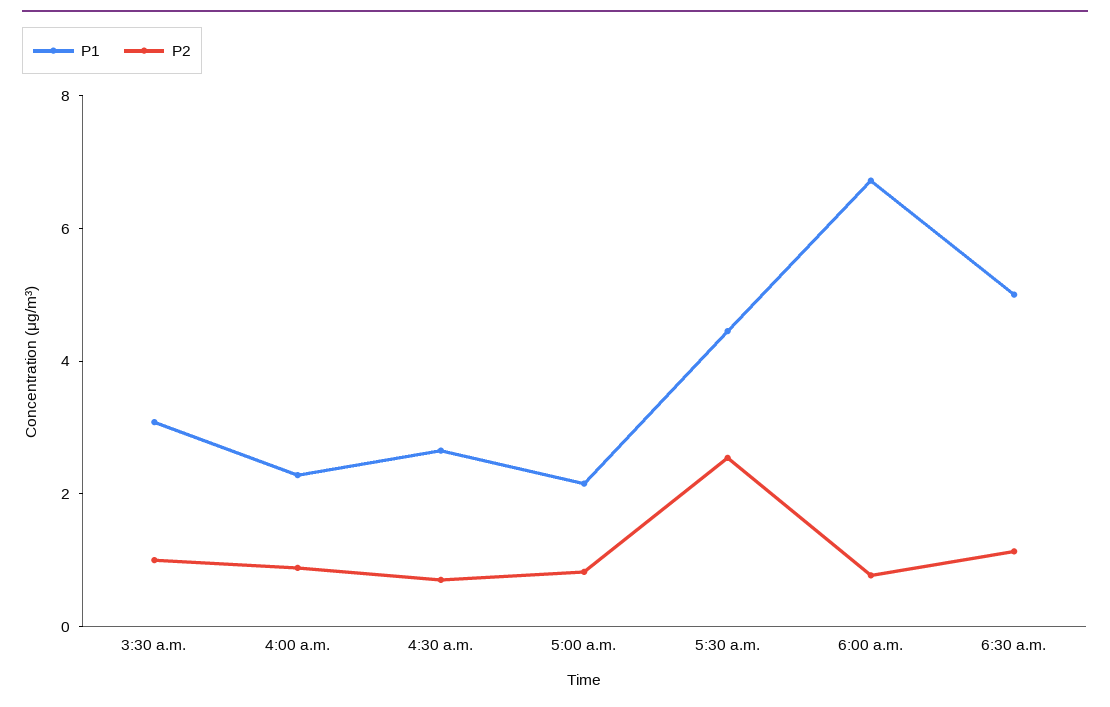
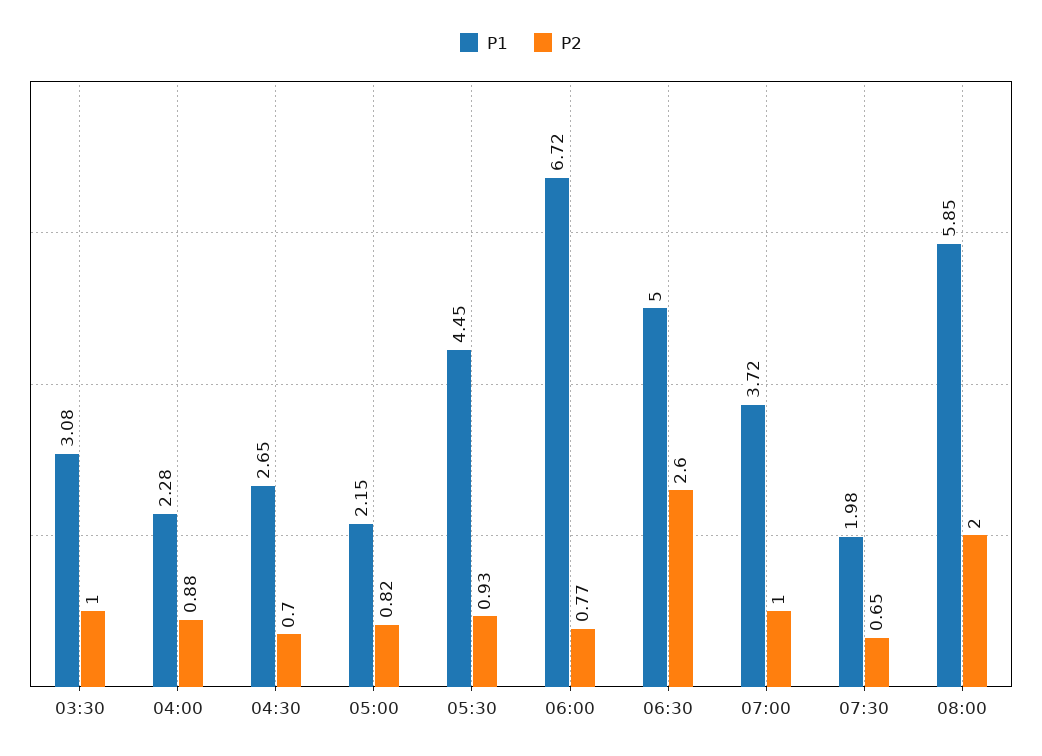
P2, 5:30 a.m.: 2.5 -> 0.93
P2, 6:30 a.m.: 1 -> 2.6
P1, 07:00: none -> 3.72
P2, 07:00: none -> 1
P1, 07:30: none -> 1.98
P2, 07:30: none -> 0.65
P1, 08:00: none -> 5.85
P2, 08:00: none -> 2

